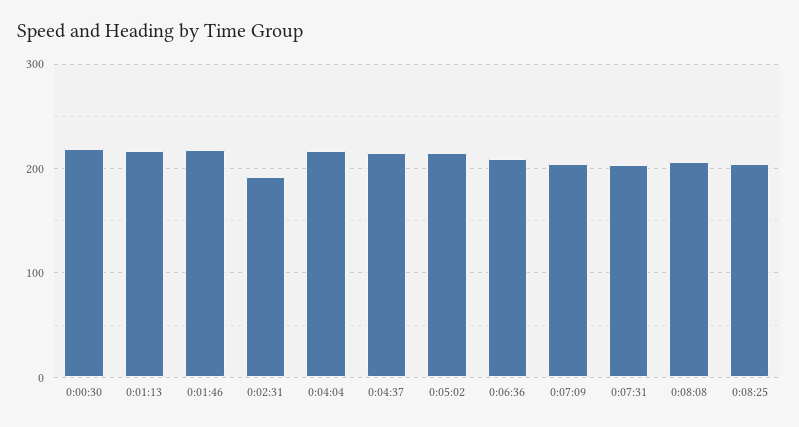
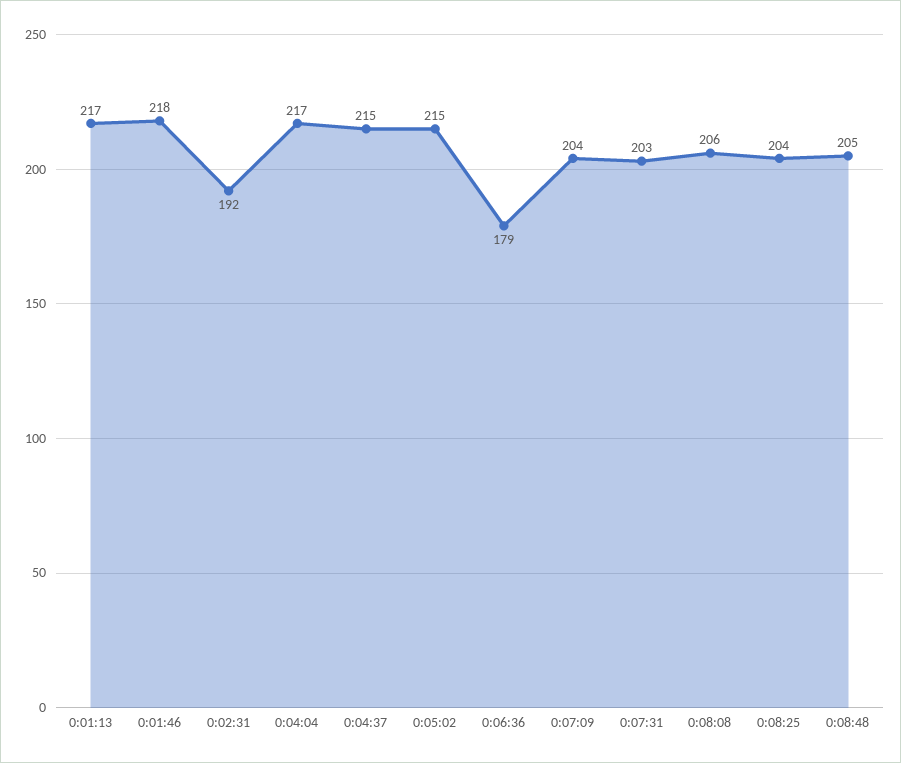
0:00:30: 220 -> none
0:06:36: 210 -> 179
0:08:48: none -> 205

